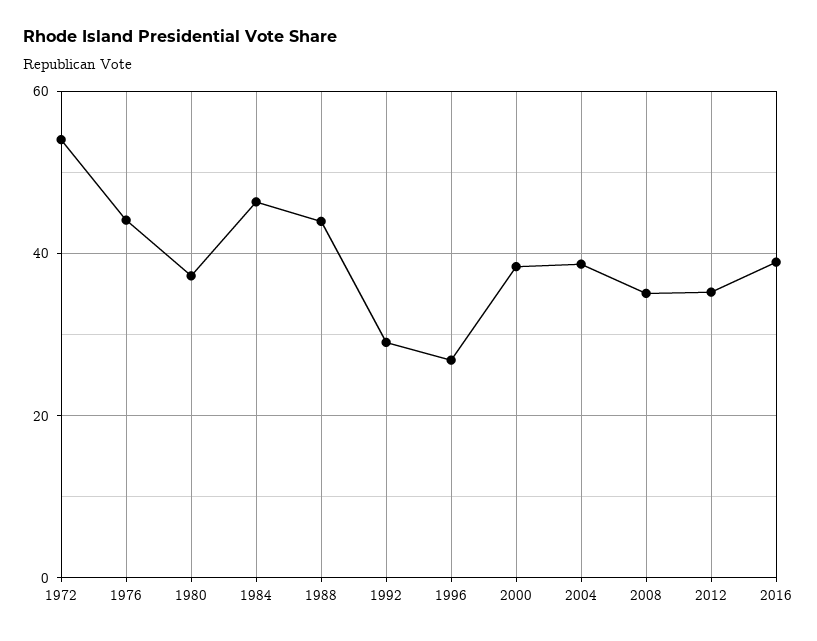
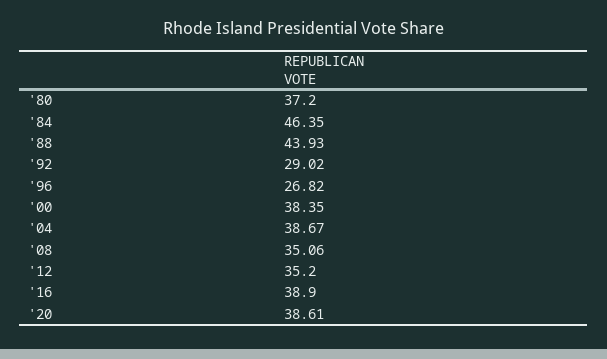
1972: 54 -> none
1976: 44 -> none
'20: none -> 38.61

